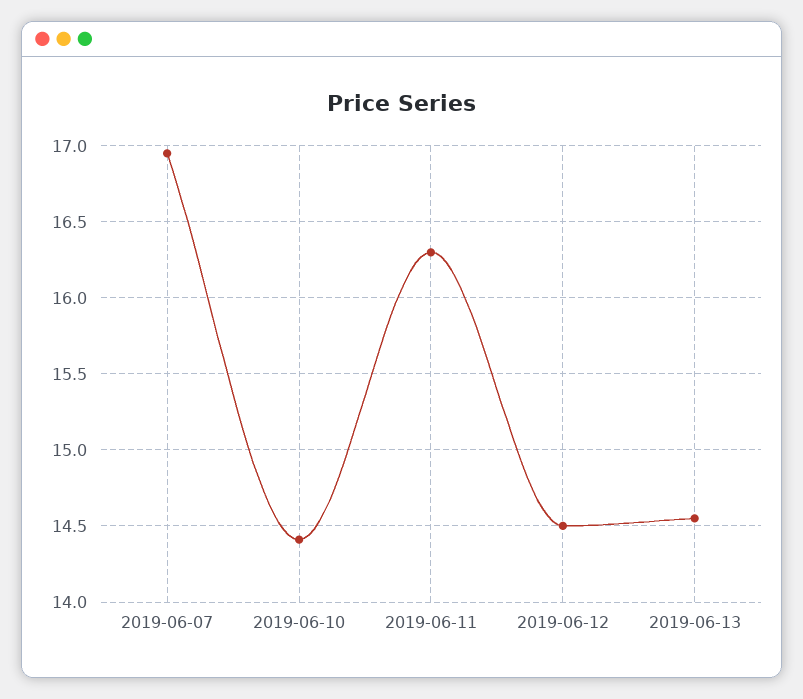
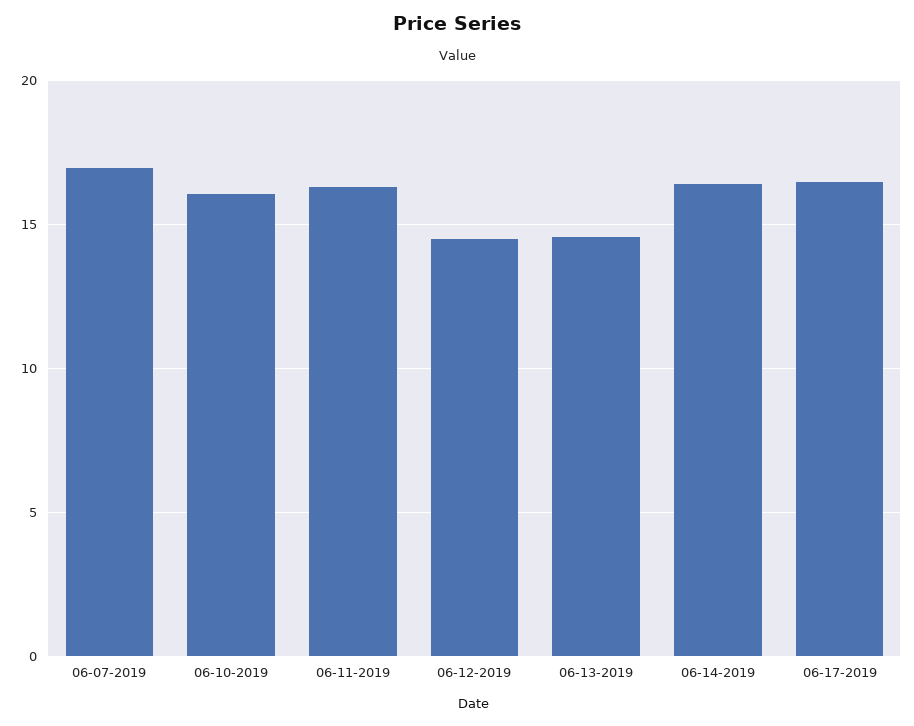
2019-06-10: 14.4 -> 16
06-14-2019: none -> 16.5
06-17-2019: none -> 16.5

